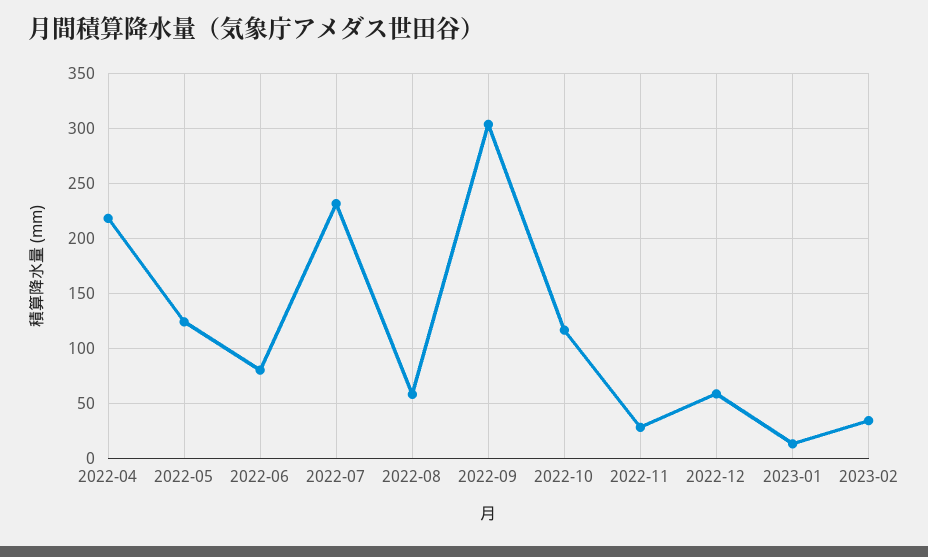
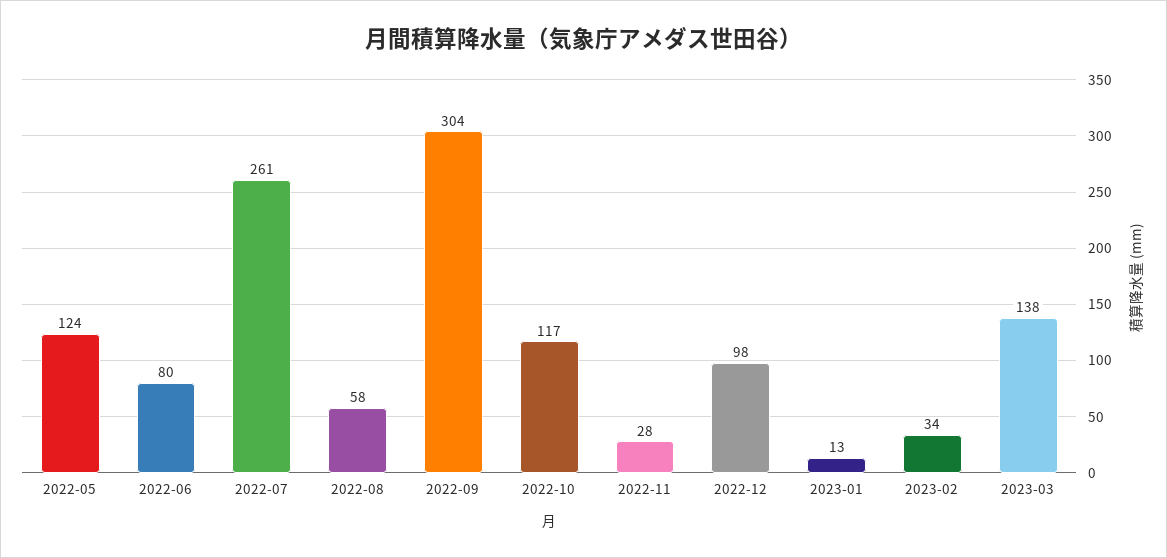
2022-04: 220 -> none
2022-07: 230 -> 261
2022-12: 60 -> 98
2023-03: none -> 138

